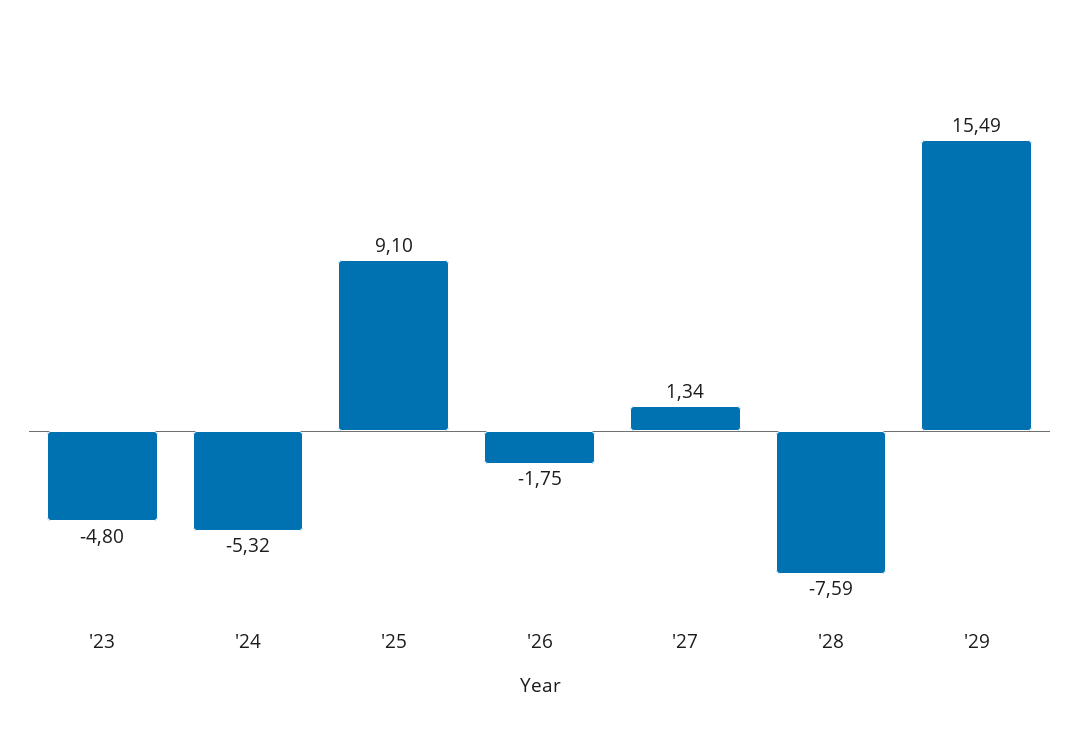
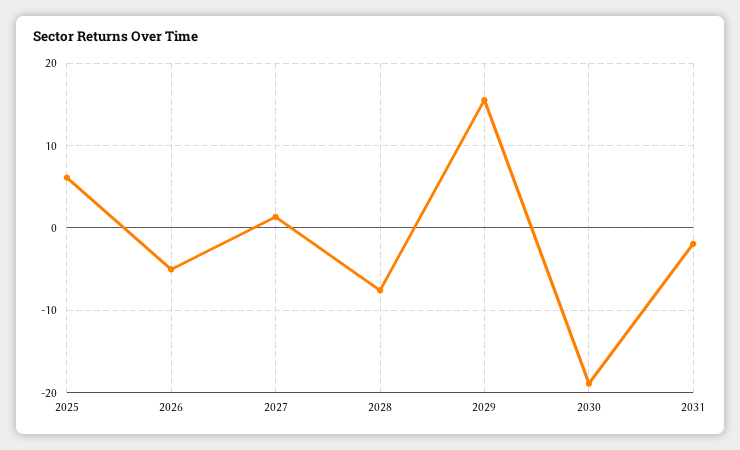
'23: -4.8 -> none
'24: -5.32 -> none
'25: 9.1 -> 6
'26: -1.75 -> -5
2030: none -> -19
2031: none -> -2

